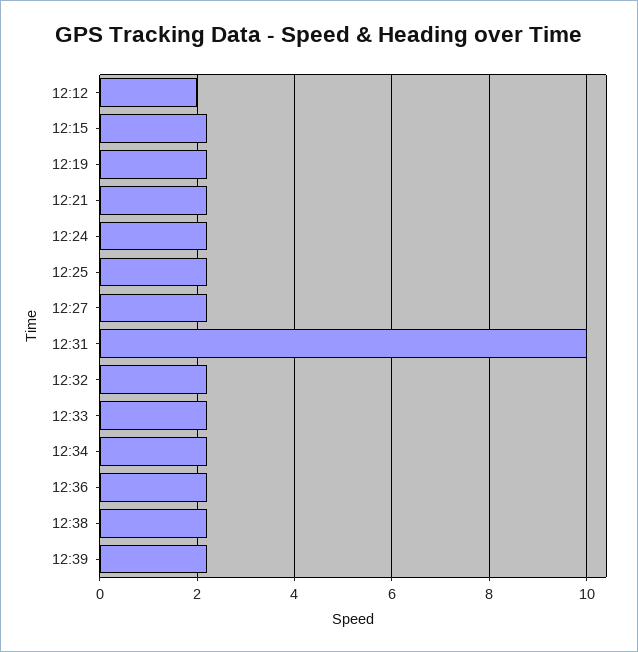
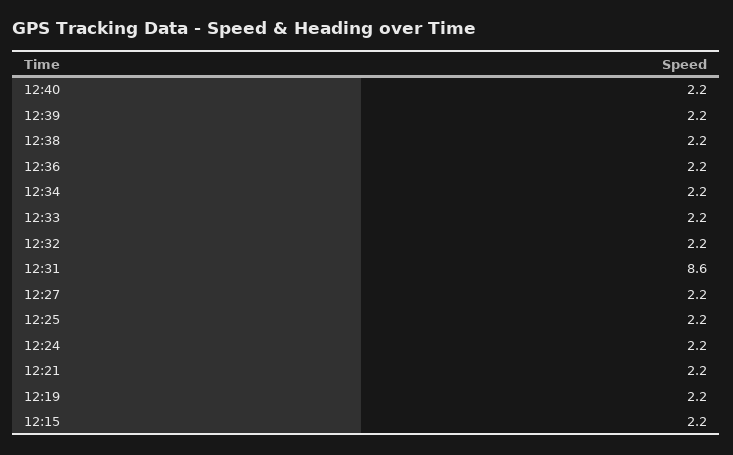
12:12: 2 -> none
12:31: 10 -> 8.6
12:40: none -> 2.2

